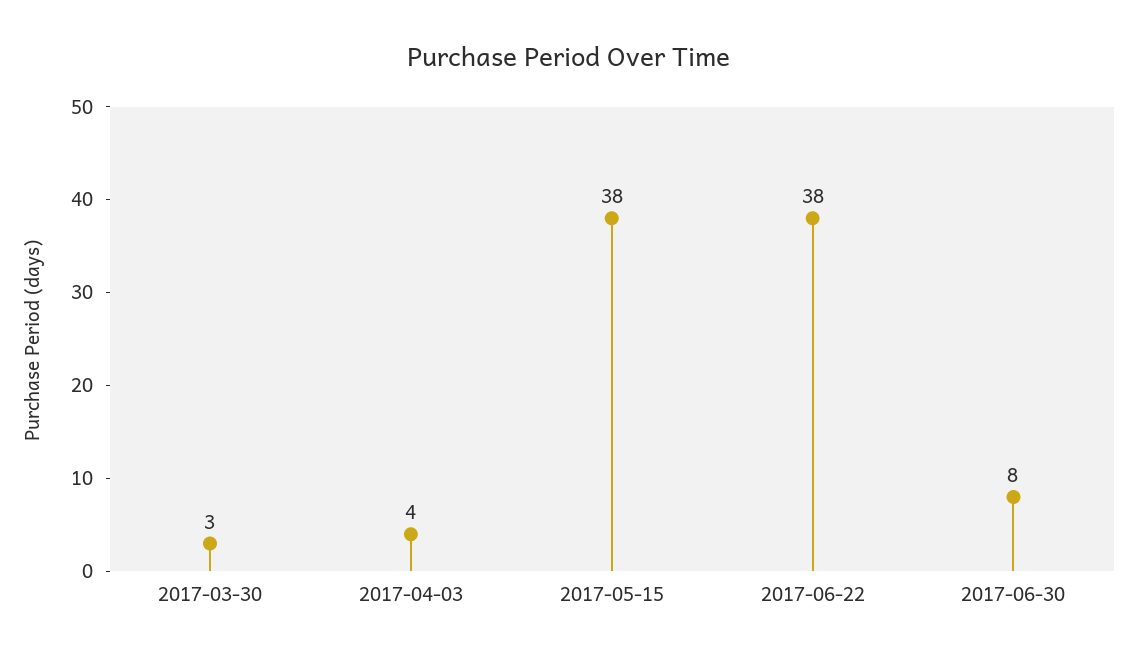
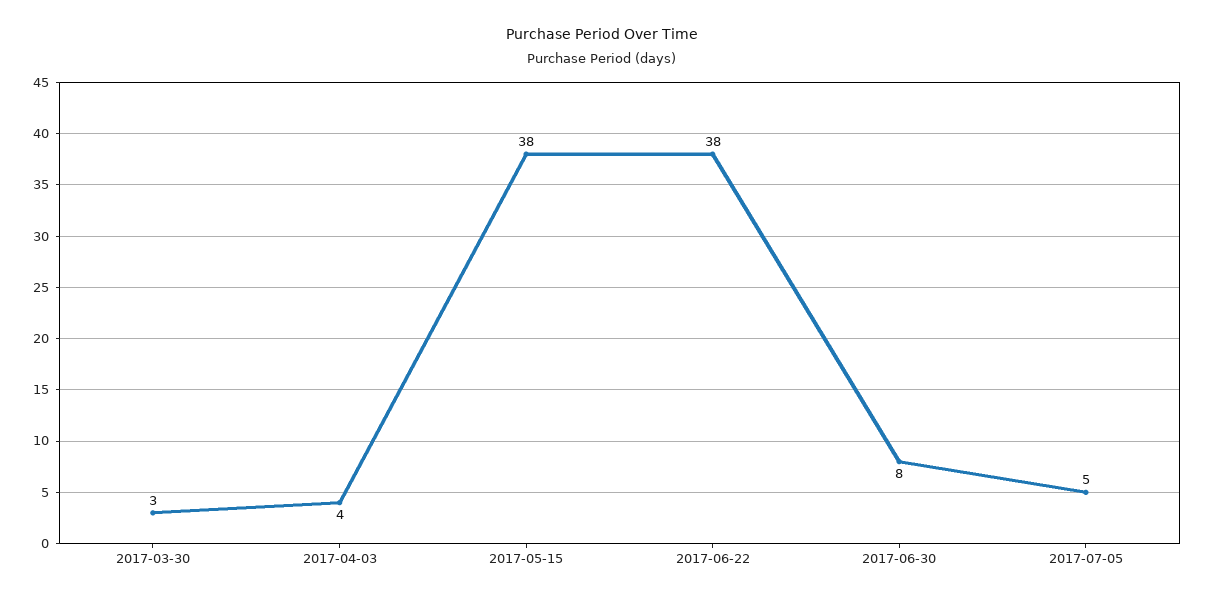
2017-07-05: none -> 5

